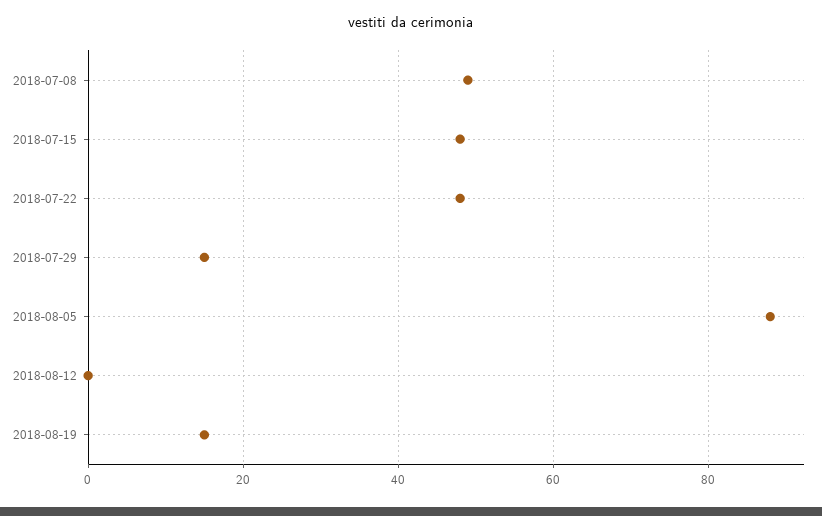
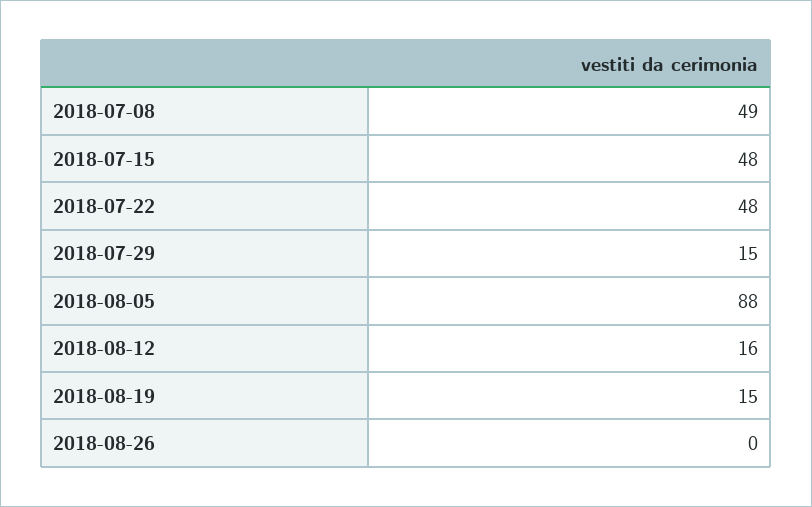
2018-08-12: 0 -> 16
2018-08-26: none -> 0

